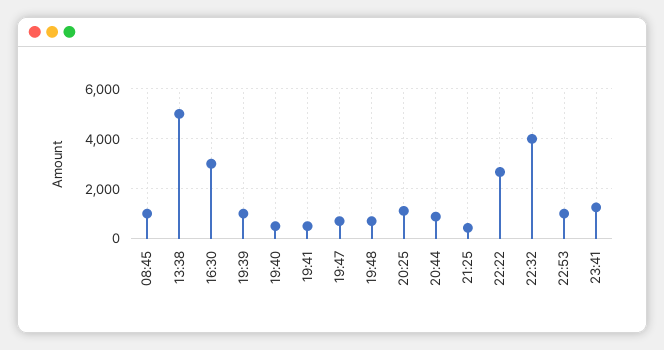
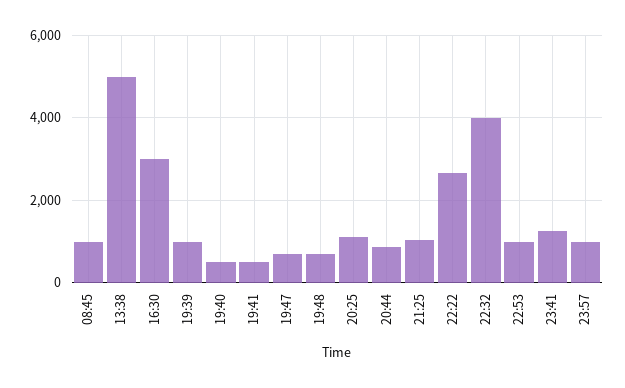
21:25: 500 -> 1000
23:57: none -> 1000

